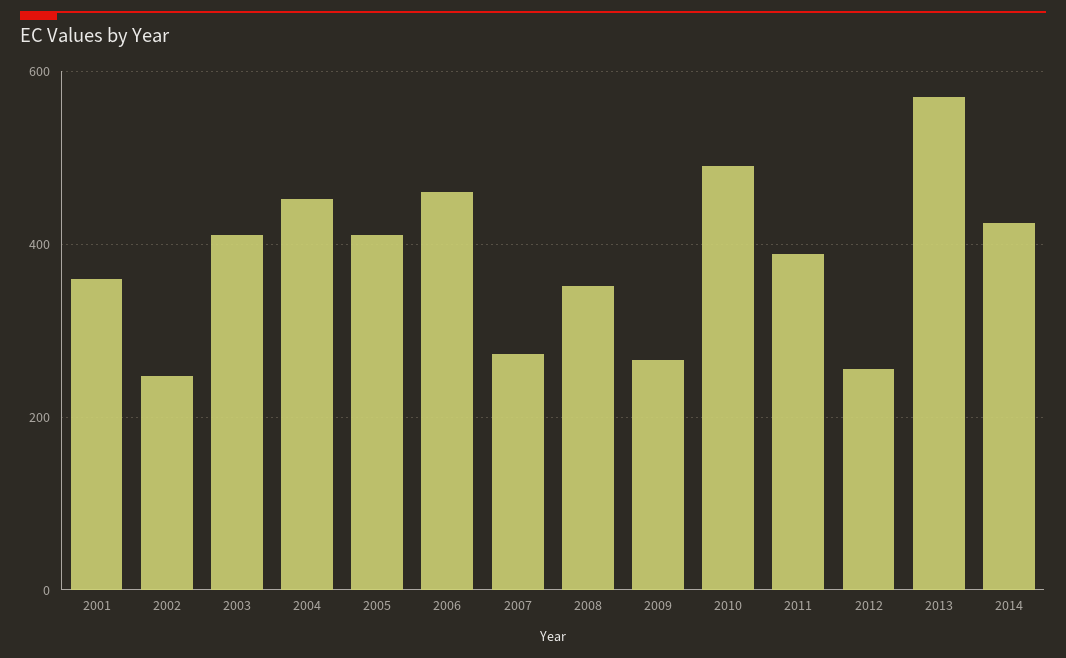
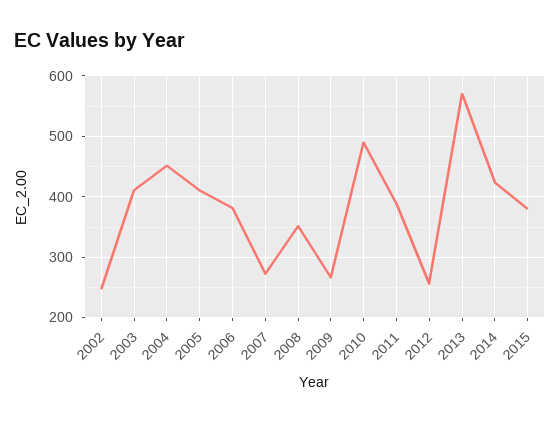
2001: 360 -> none
2006: 460 -> 380
2015: none -> 380

